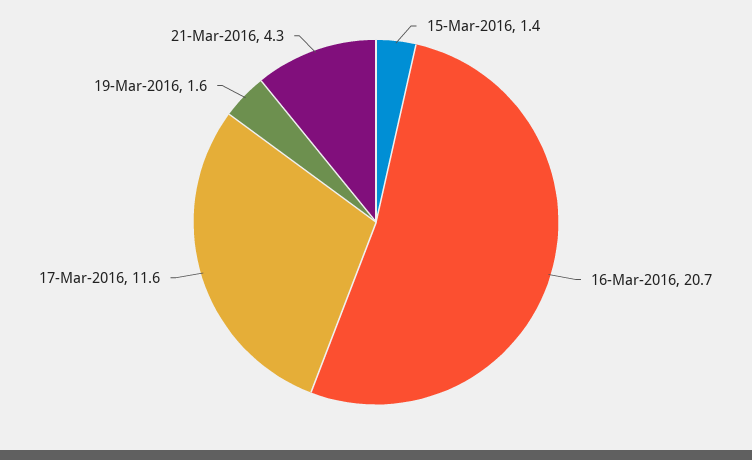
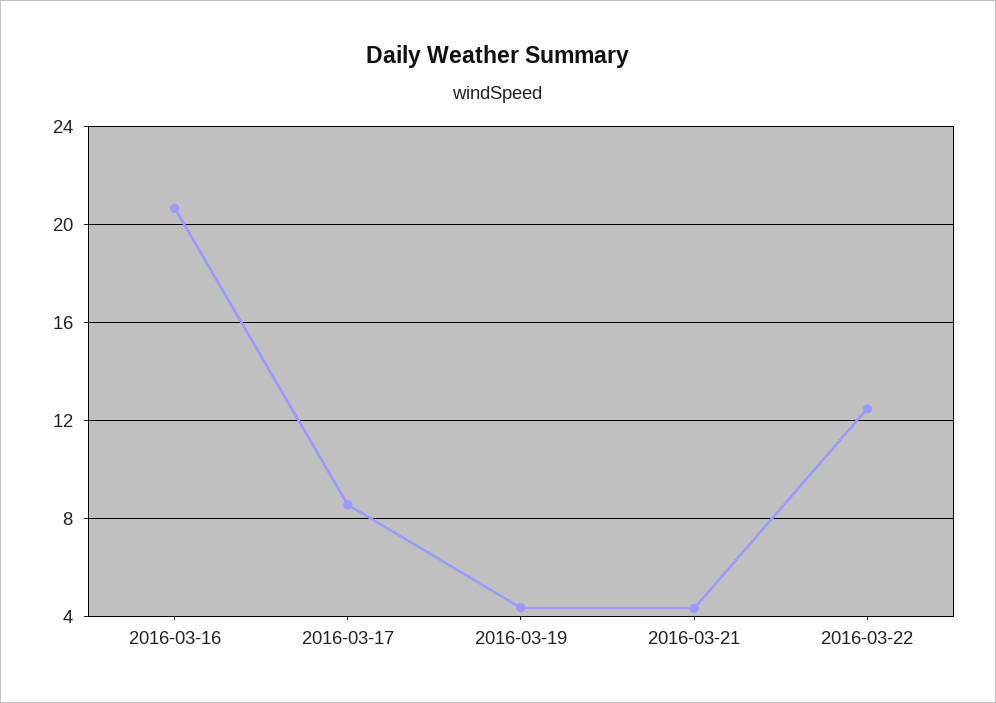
15-Mar-2016: 1.4 -> none
17-Mar-2016: 11.6 -> 8.5
19-Mar-2016: 1.6 -> 4.5
2016-03-22: none -> 12.5

